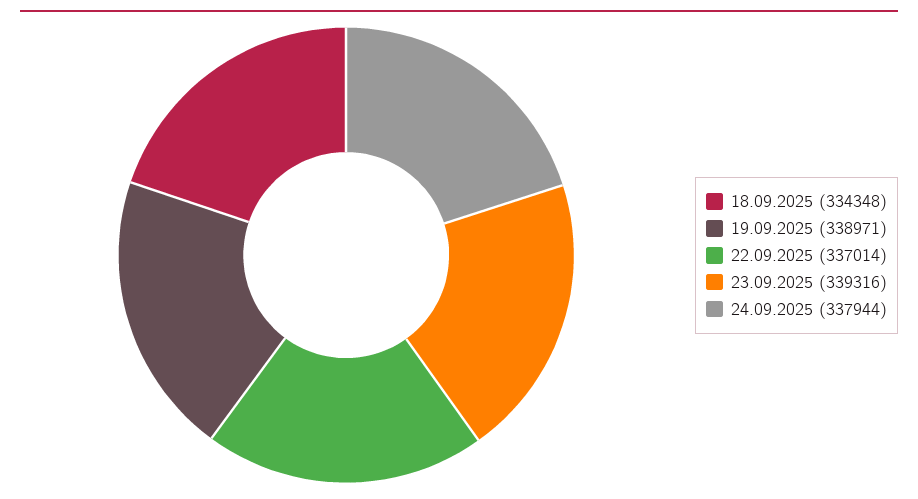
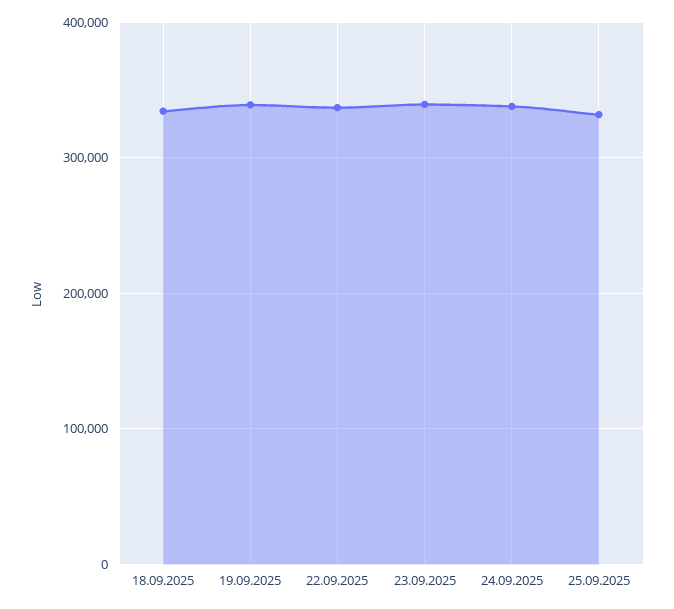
25.09.2025: none -> 330000

